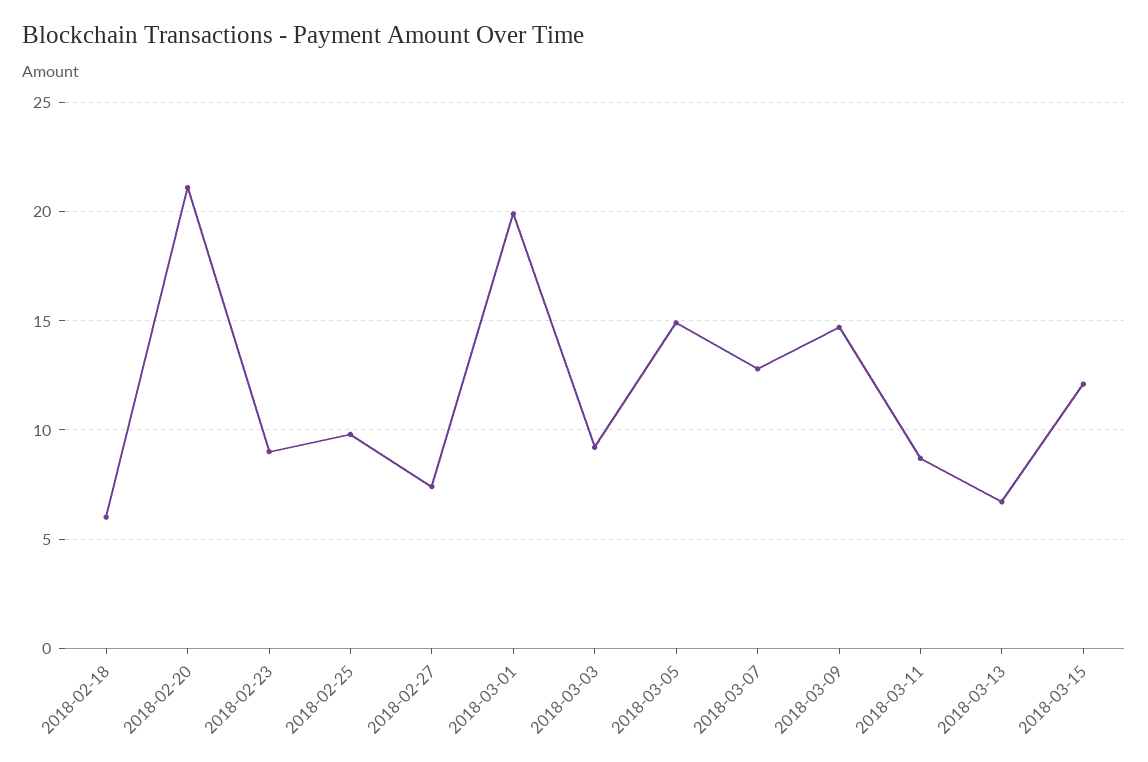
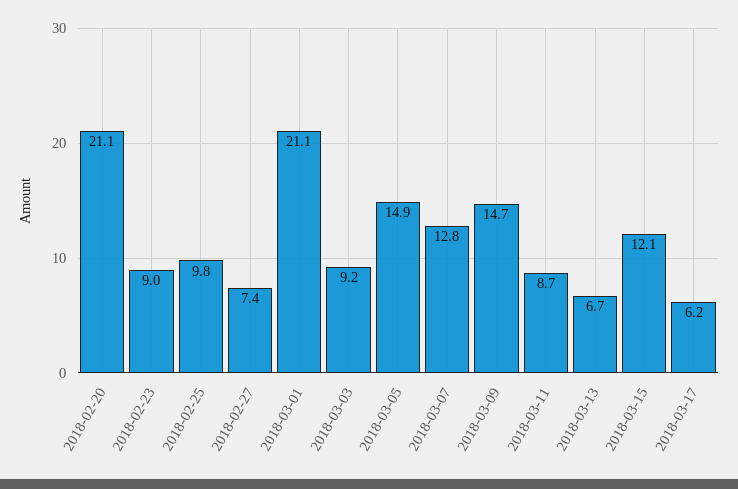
2018-02-18: 6 -> none
2018-03-01: 20 -> 21.1
2018-03-17: none -> 6.2

